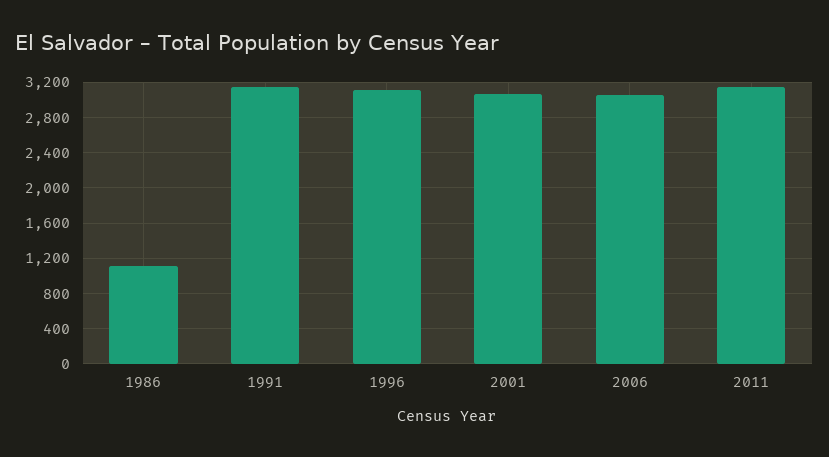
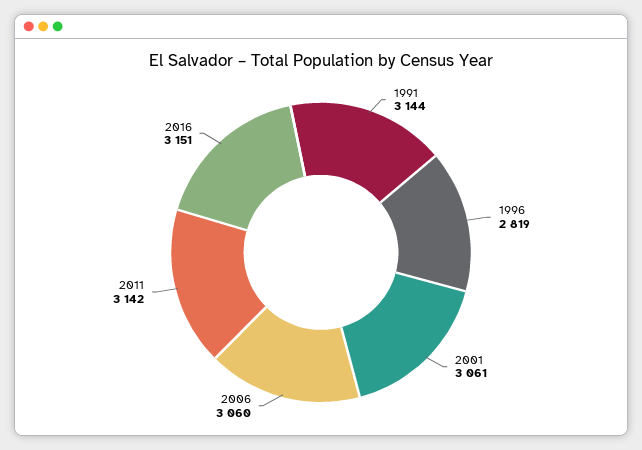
1986: 1100 -> none
1996: 3100 -> 2819
2016: none -> 3151

